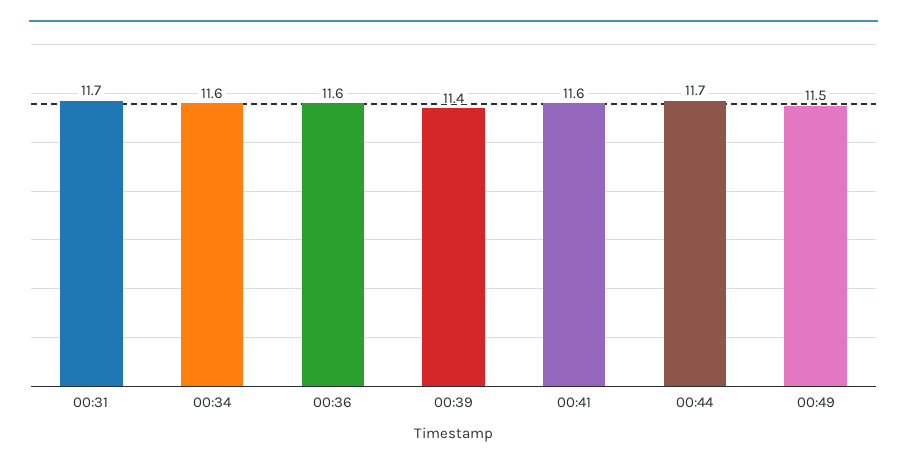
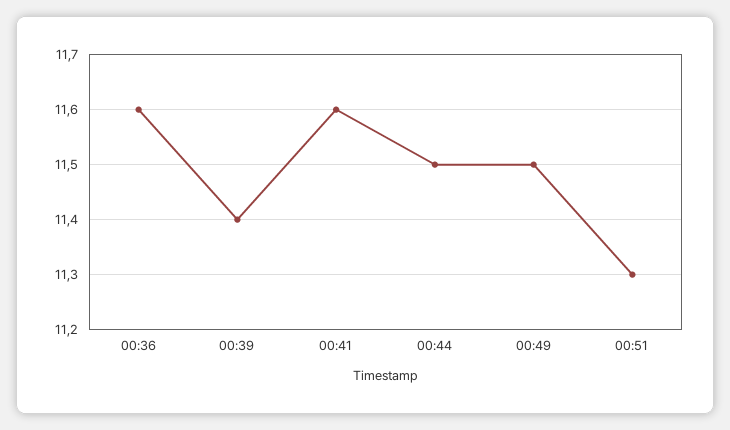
00:31: 11.7 -> none
00:34: 11.6 -> none
00:44: 11.7 -> 11.5
00:51: none -> 11.3

